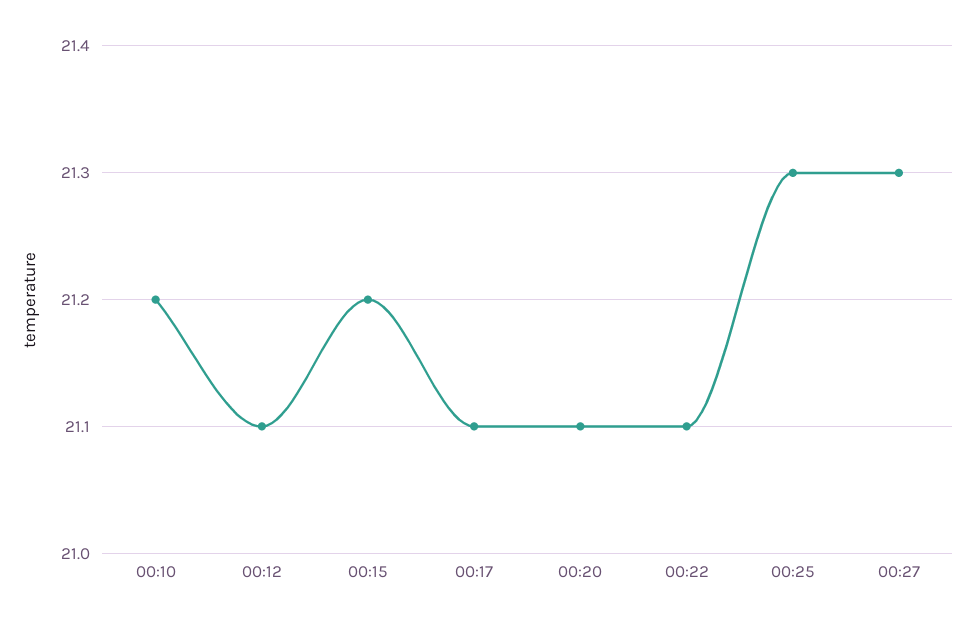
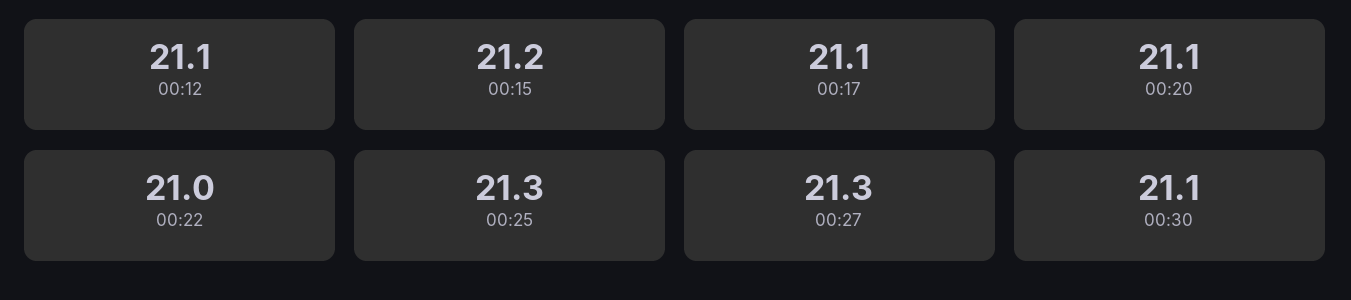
00:10: 21.2 -> none
00:22: 21.1 -> 21
00:30: none -> 21.1

